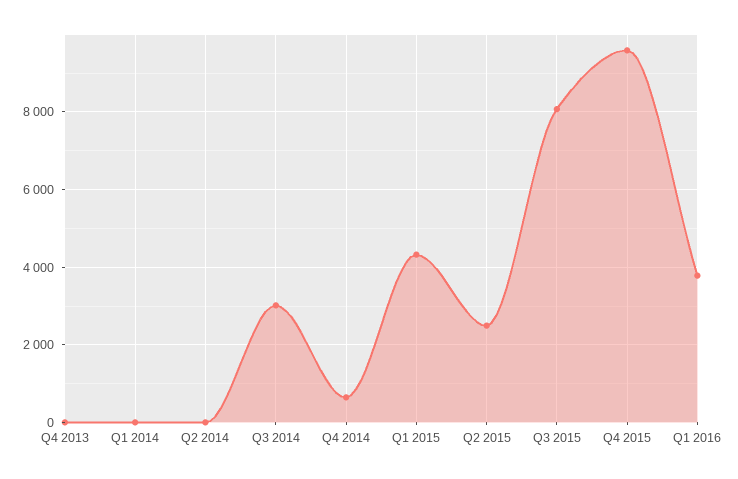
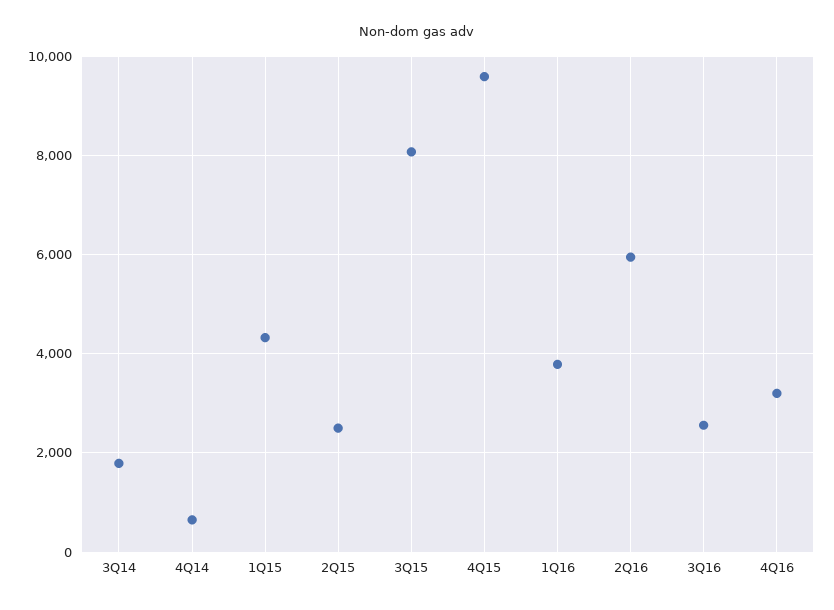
Q4 2013: 0 -> none
Q1 2014: 0 -> none
Q2 2014: 0 -> none
Q3 2014: 3000 -> 1800
2Q16: none -> 6000
3Q16: none -> 2600
4Q16: none -> 3200

